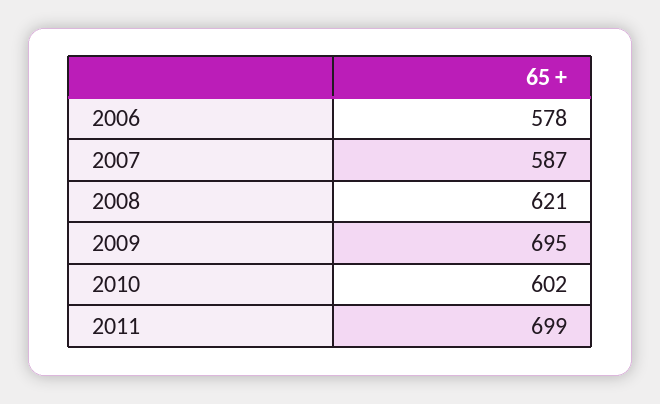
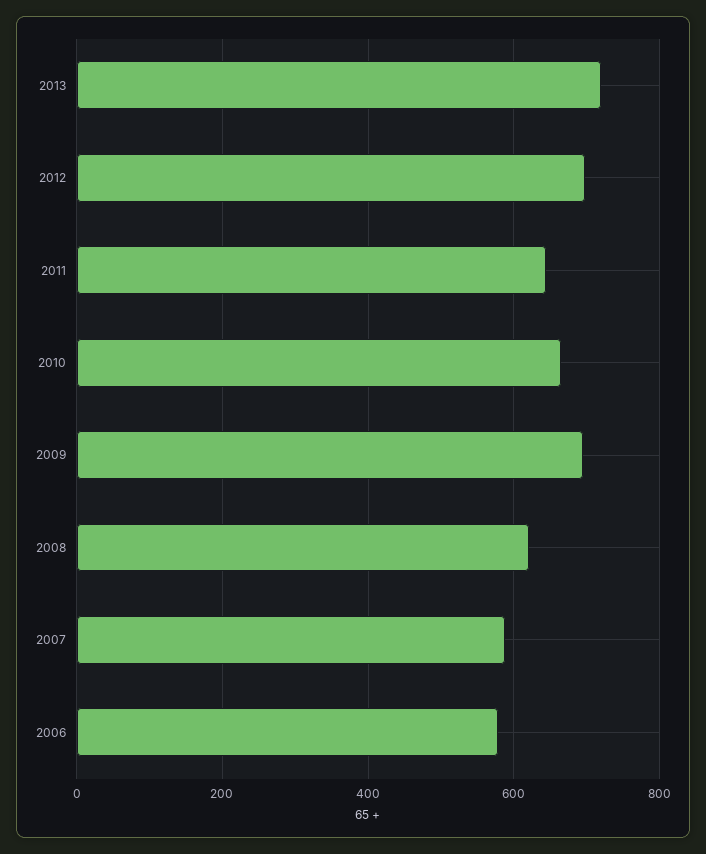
2010: 602 -> 660
2011: 699 -> 640
2013: none -> 720
2012: none -> 700

